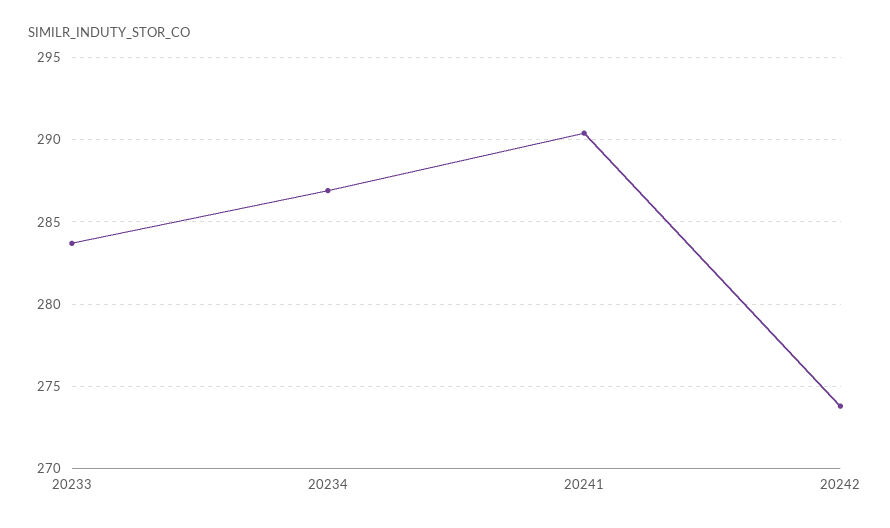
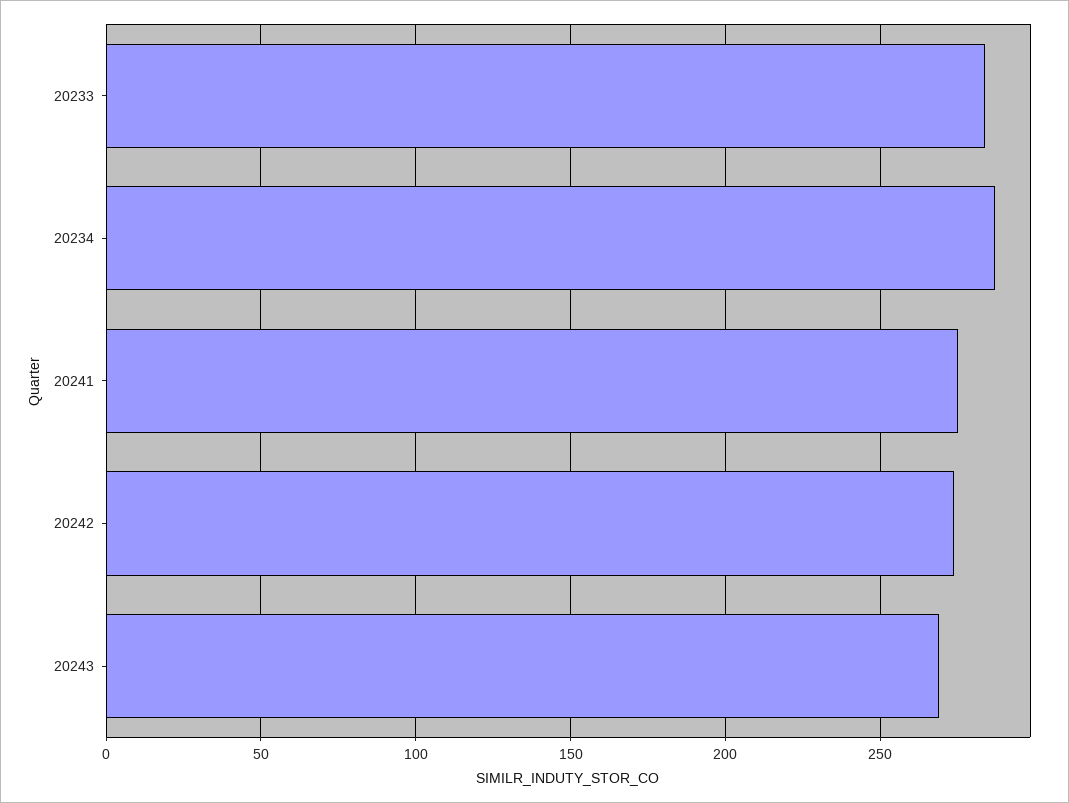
20241: 290.5 -> 275
20243: none -> 270

